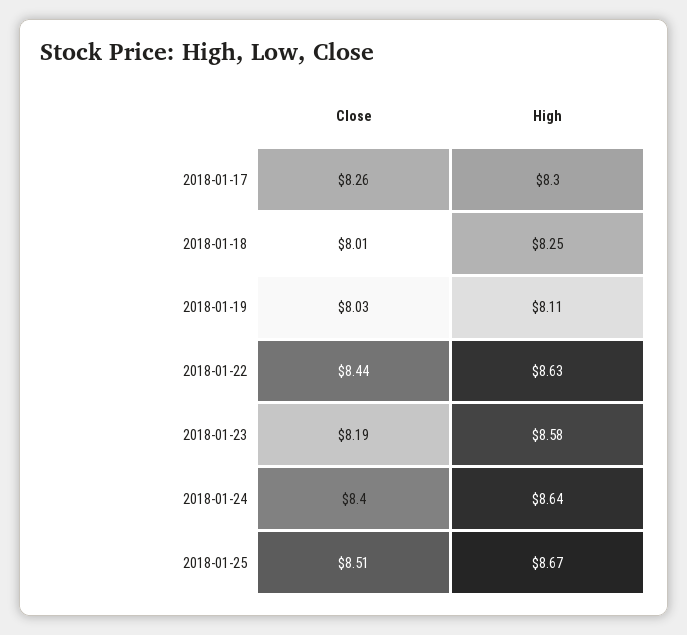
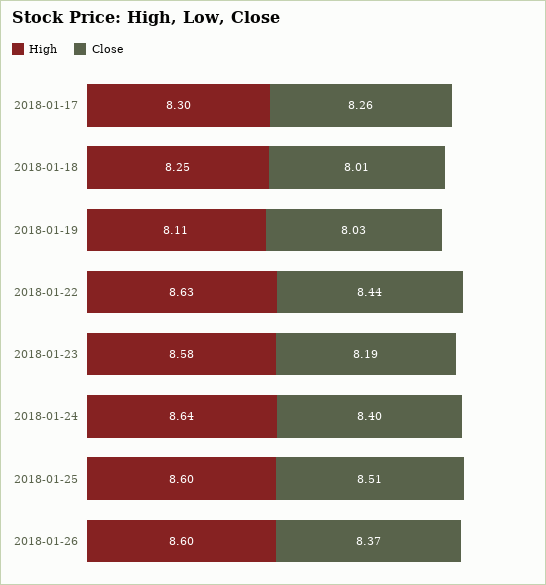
High, 2018-01-25: 8.67 -> 8.6
High, 2018-01-26: none -> 8.6
Close, 2018-01-26: none -> 8.37

